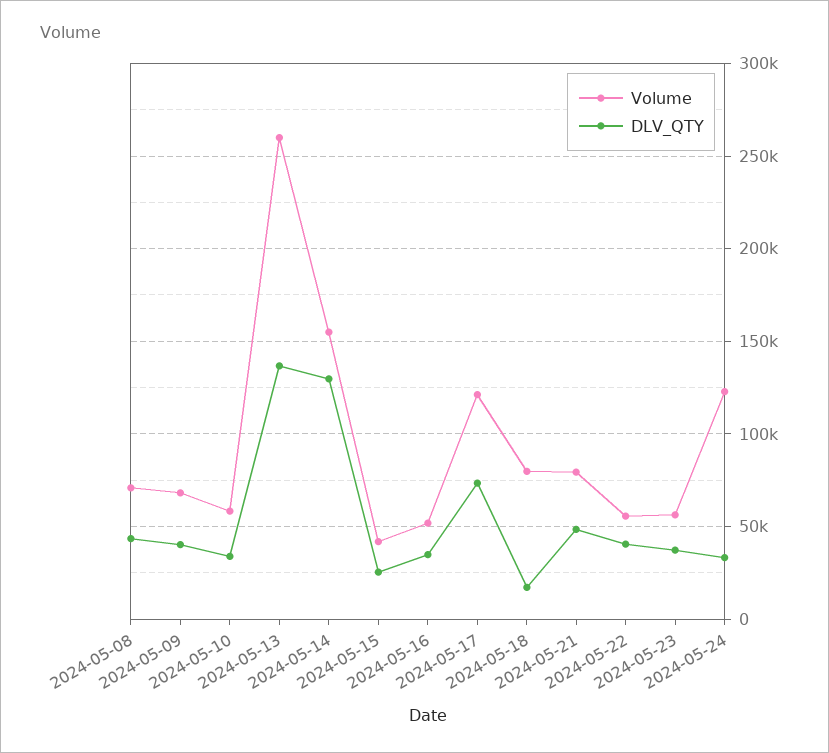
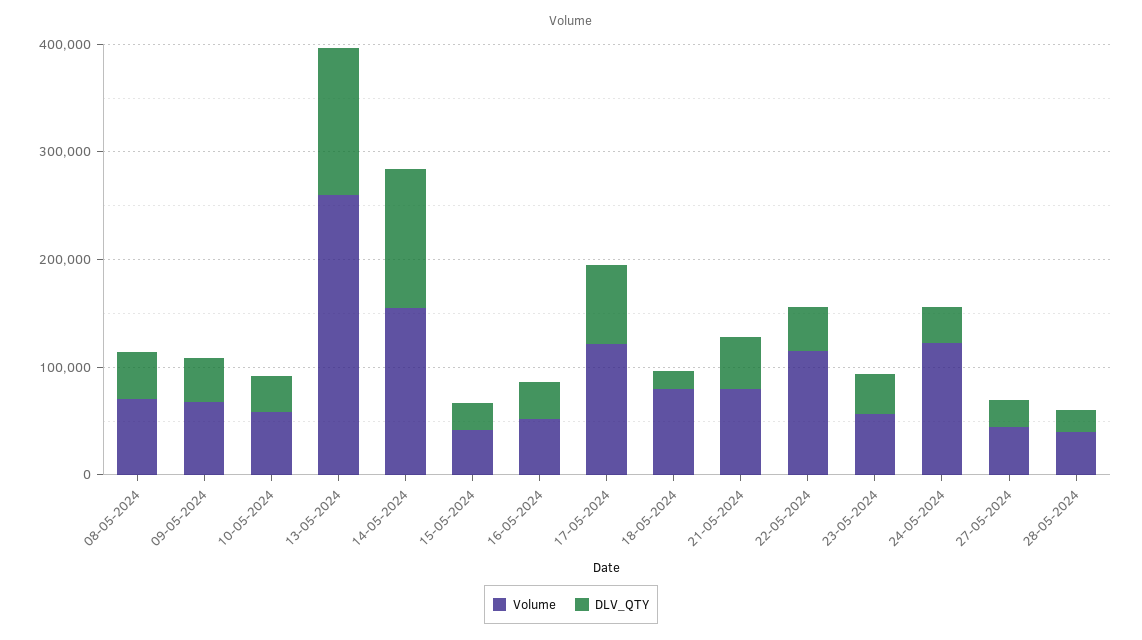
Volume, 2024-05-22: 55000 -> 120000
Volume, 27-05-2024: none -> 40000
DLV_QTY, 27-05-2024: none -> 20000
Volume, 28-05-2024: none -> 40000
DLV_QTY, 28-05-2024: none -> 20000

